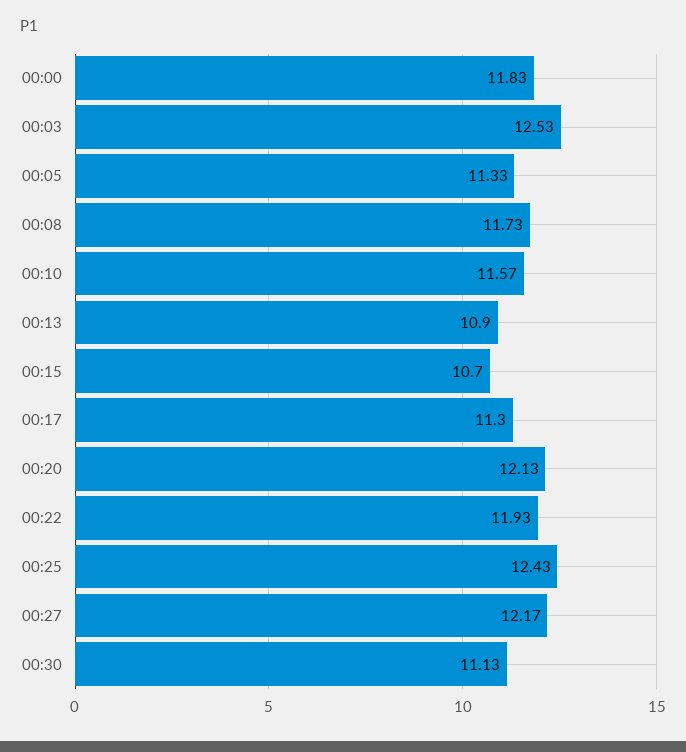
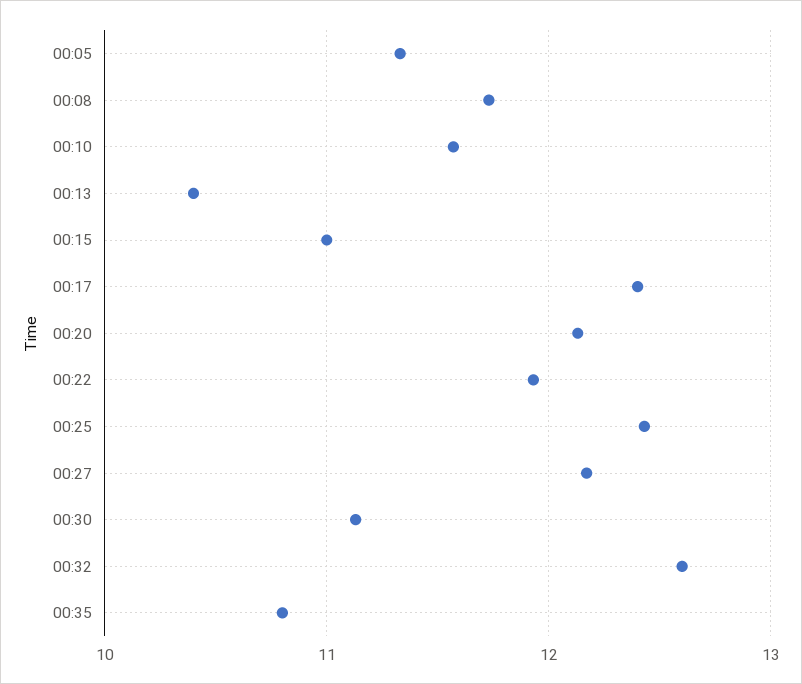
00:00: 11.83 -> none
00:03: 12.53 -> none
00:13: 10.9 -> 10.4
00:15: 10.7 -> 11
00:17: 11.3 -> 12.4
00:32: none -> 12.6
00:35: none -> 10.8

